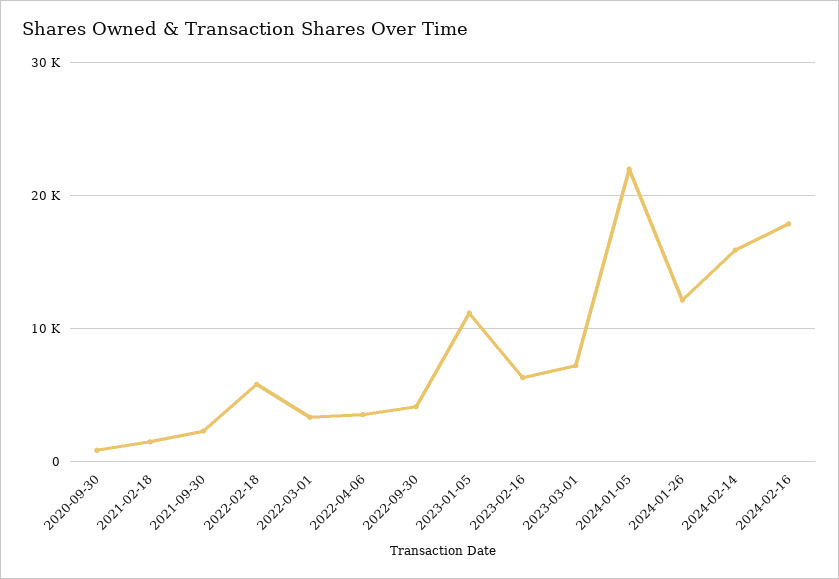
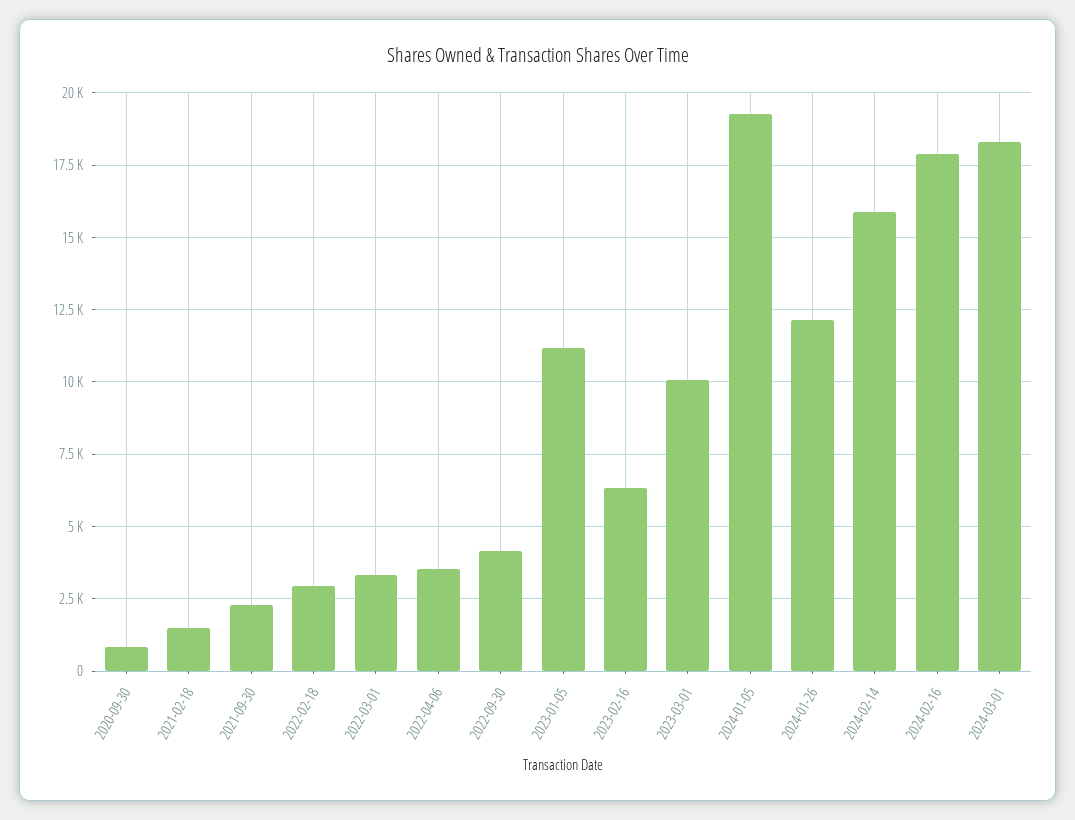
2022-02-18: 6000 -> 3000
2023-03-01: 7000 -> 10000
2024-01-05: 22000 -> 19250
2024-03-01: none -> 18250

